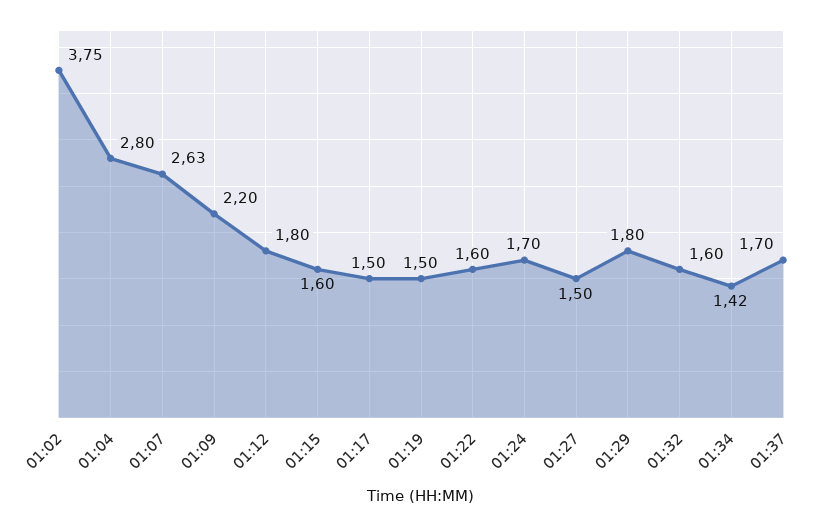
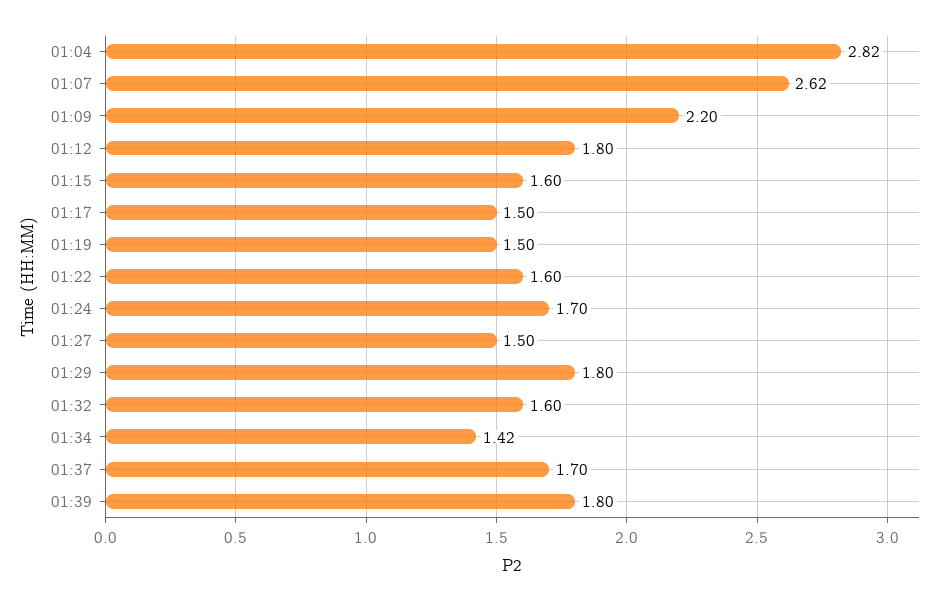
01:02: 3.75 -> none
01:04: 2.8 -> 2.82
01:07: 2.63 -> 2.62
01:39: none -> 1.8

